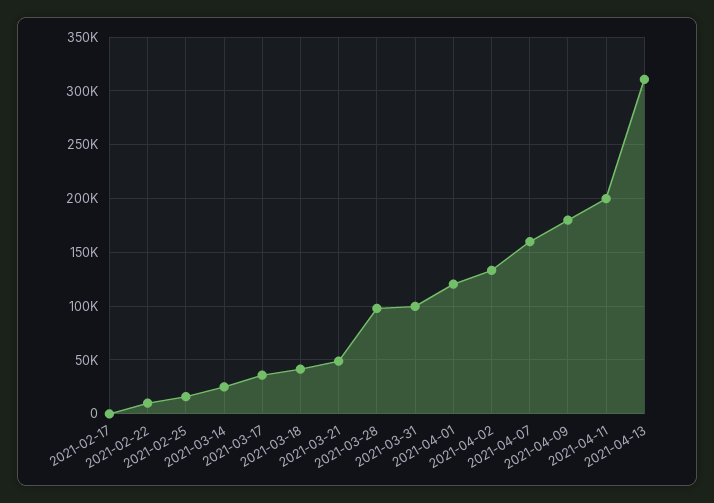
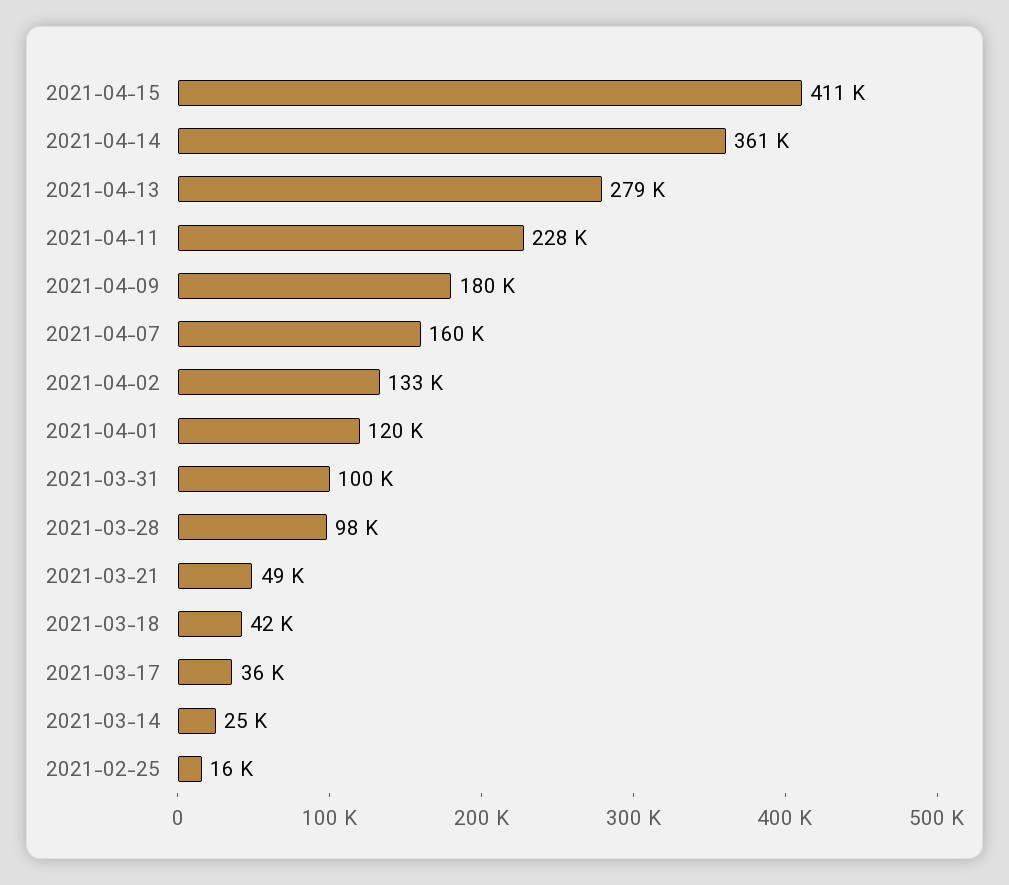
2021-02-17: 0 -> none
2021-02-22: 10000 -> none
2021-04-11: 200000 -> 228000
2021-04-13: 310000 -> 279000
2021-04-15: none -> 411000
2021-04-14: none -> 361000

